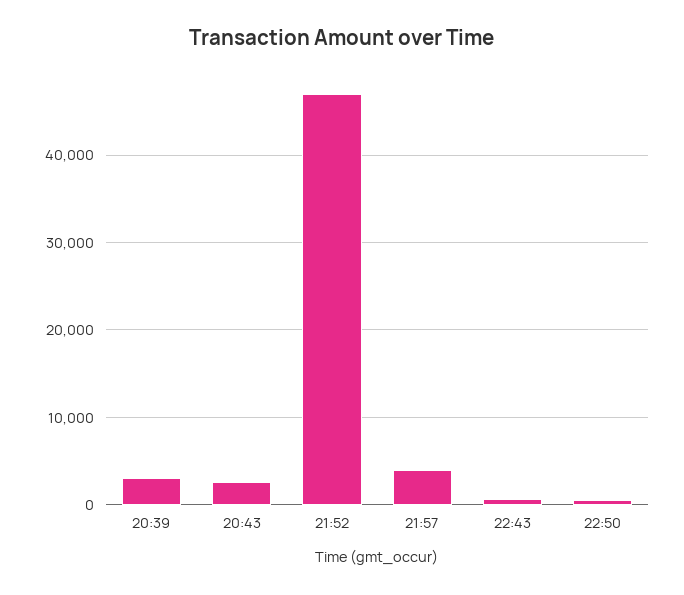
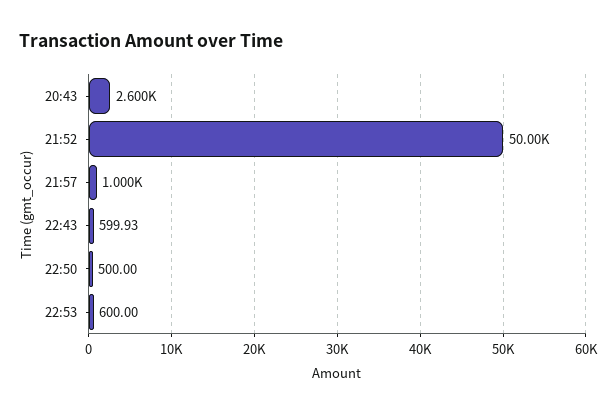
20:39: 3000 -> none
21:52: 47000 -> 50000
21:57: 4000 -> 1000
22:53: none -> 600

